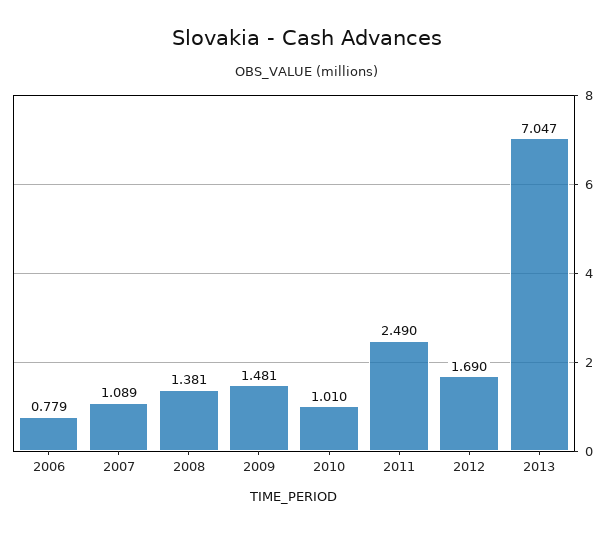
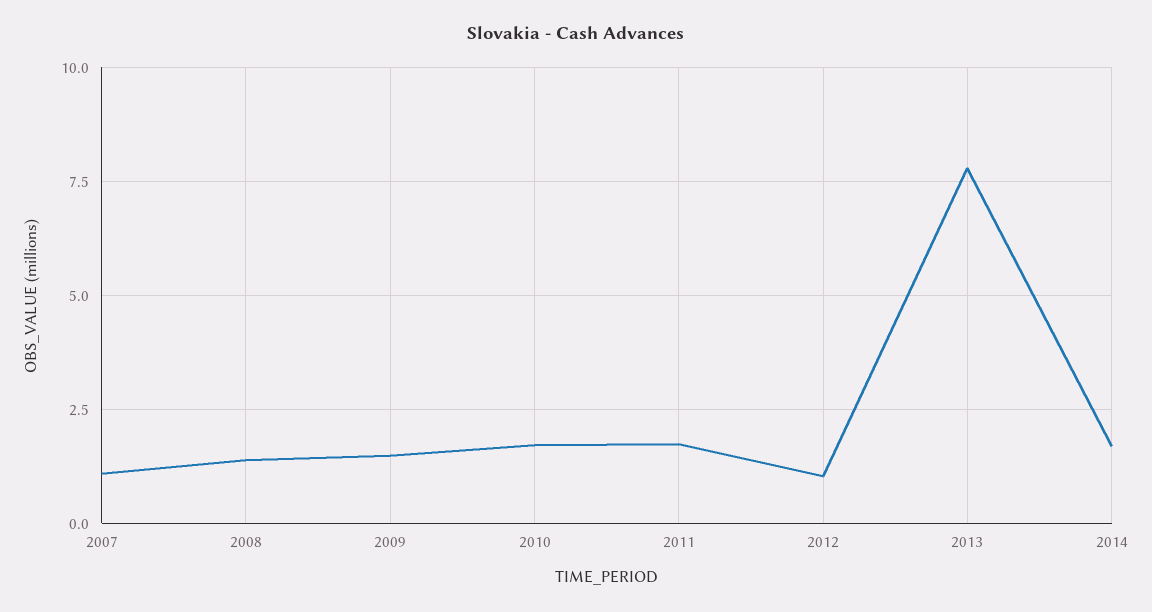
2006: 0.779 -> none
2010: 1.01 -> 1.75
2011: 2.49 -> 1.75
2012: 1.69 -> 1
2013: 7.047 -> 7.75
2014: none -> 1.75

